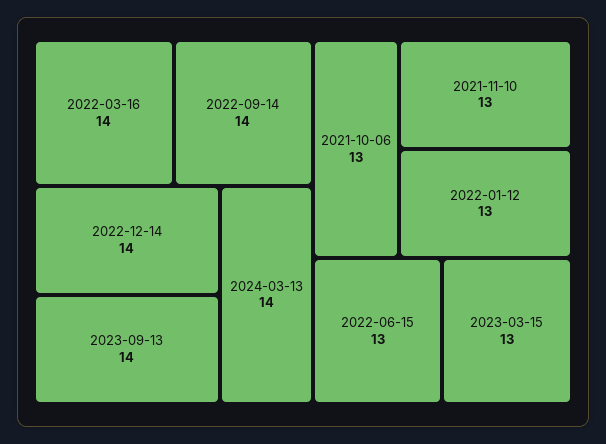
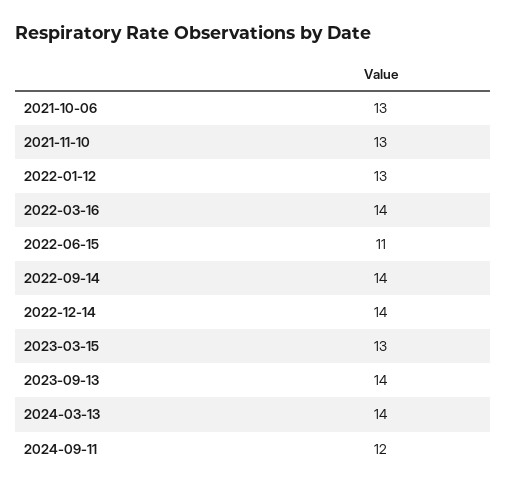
2022-06-15: 13 -> 11
2024-09-11: none -> 12

